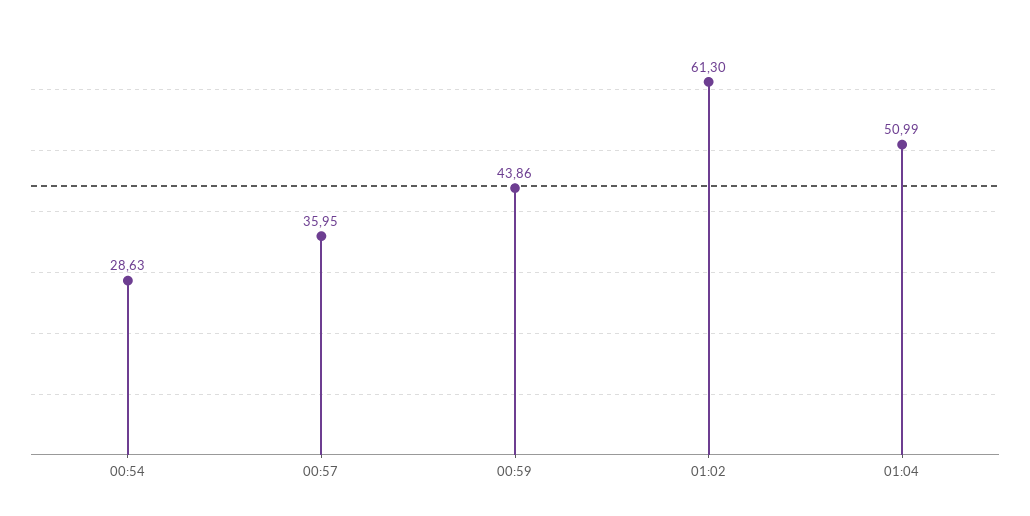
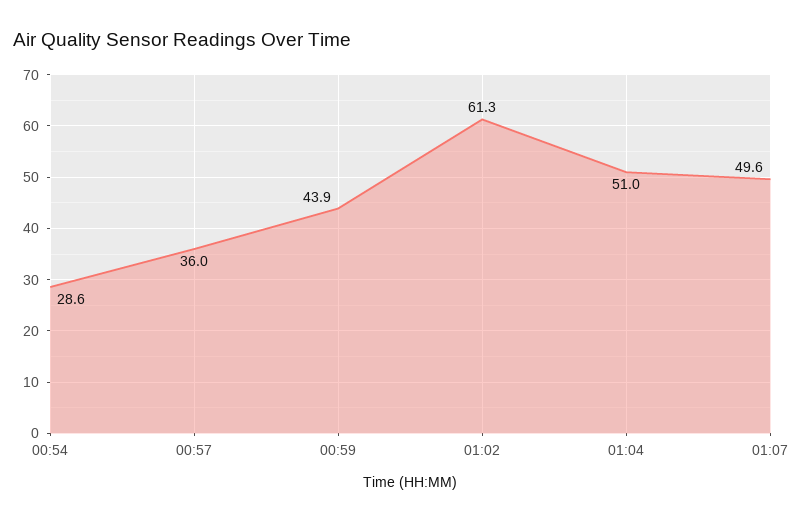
01:07: none -> 49.6

